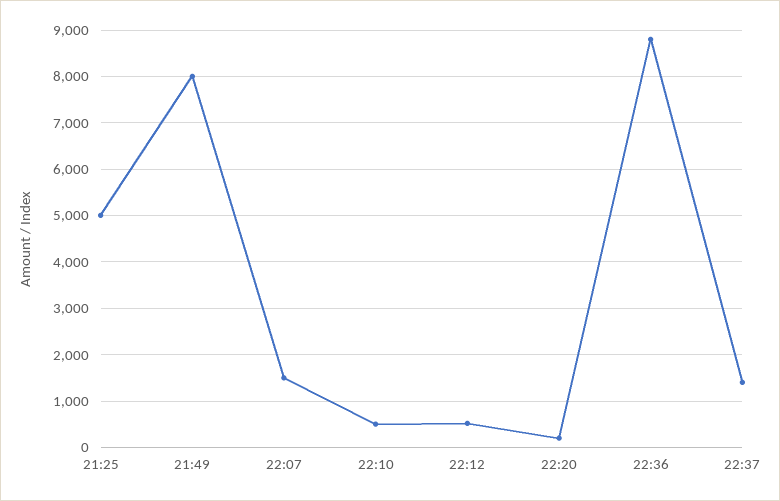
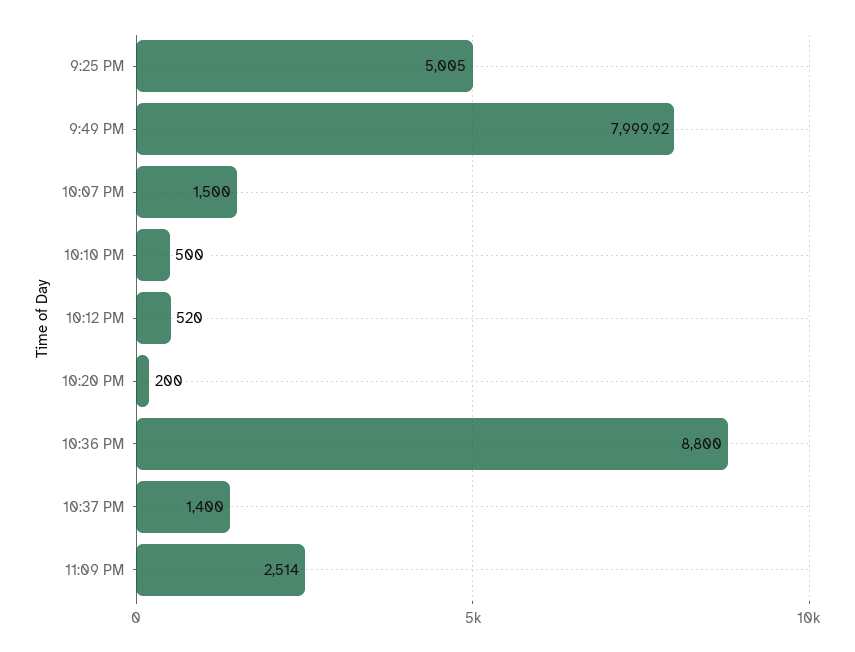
11:09 PM: none -> 2514

